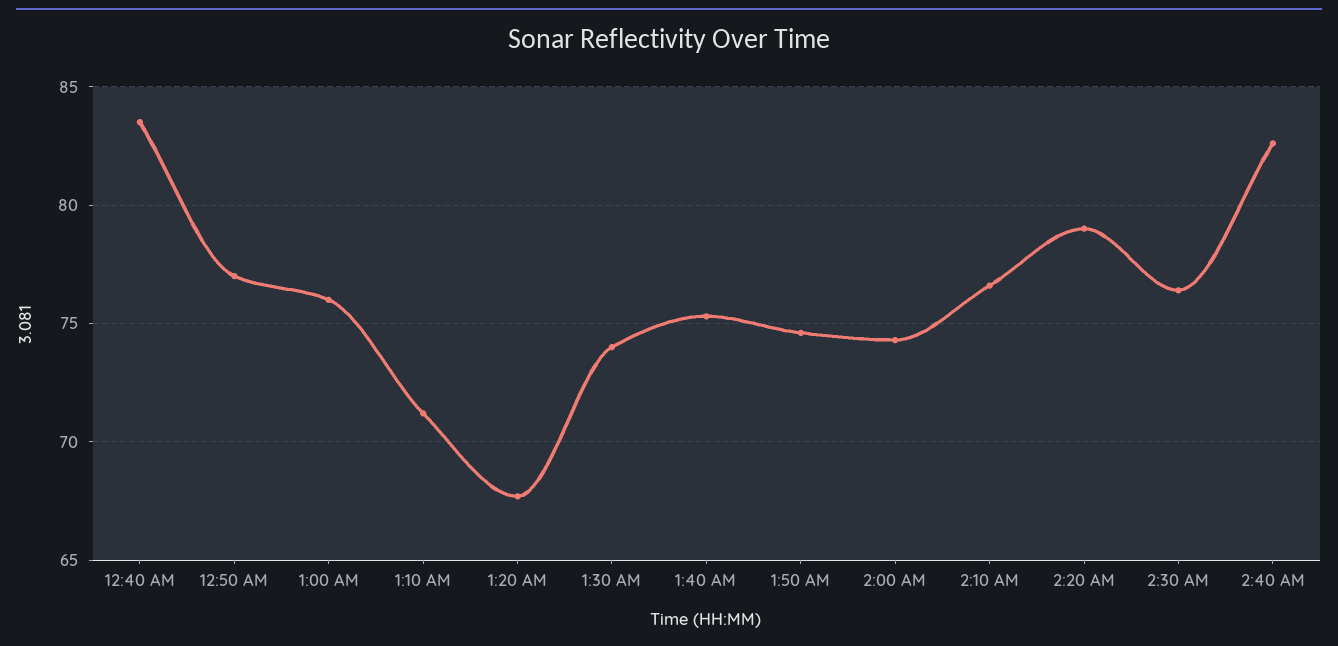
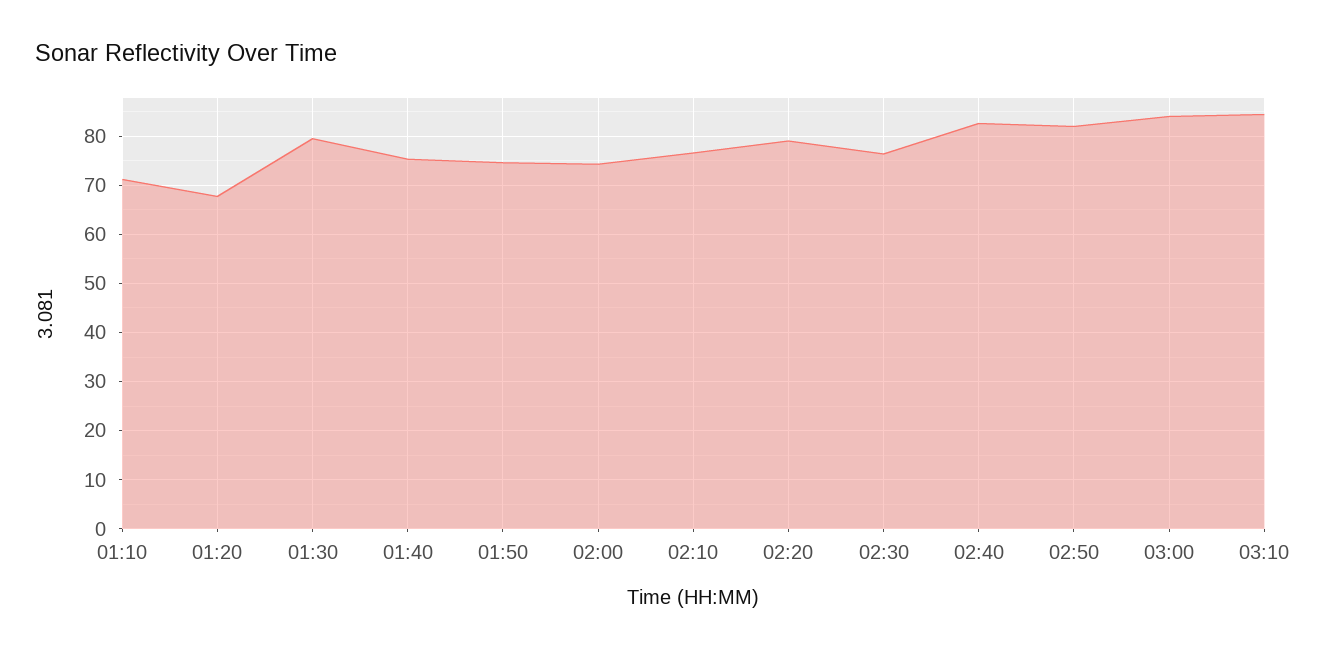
12:40 AM: 83.5 -> none
12:50 AM: 77 -> none
1:00 AM: 76 -> none
1:30 AM: 74 -> 80
02:50: none -> 82
03:00: none -> 84
03:10: none -> 84

